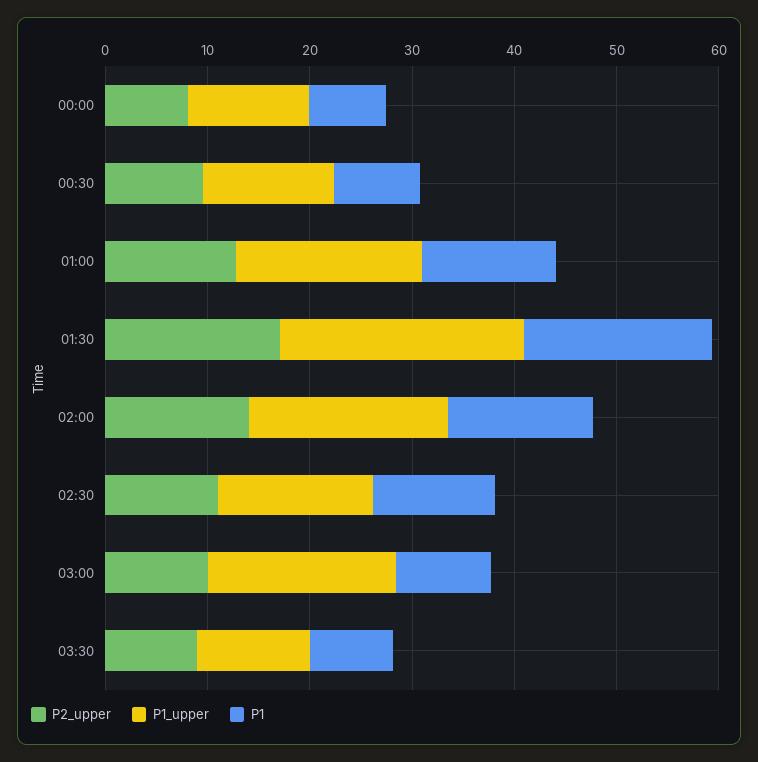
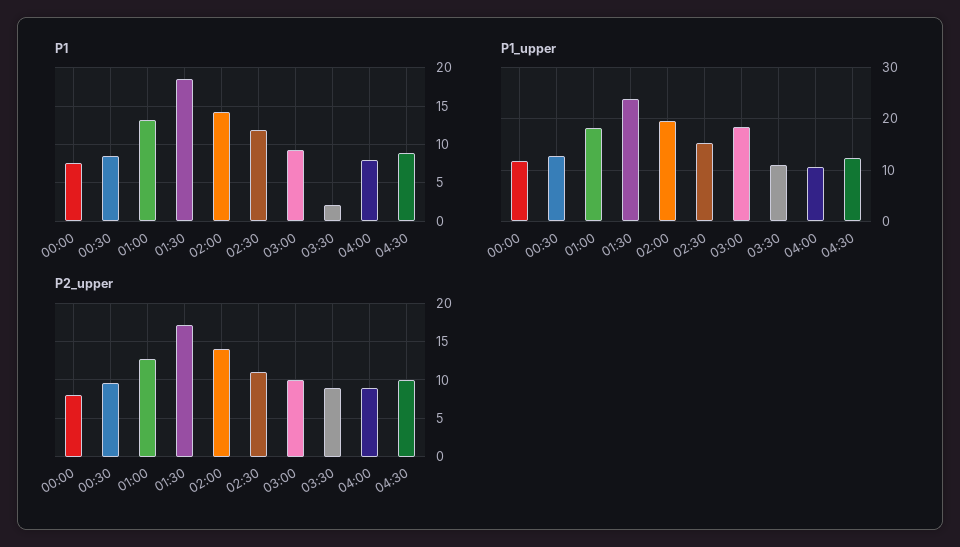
P1, 03:30: 8 -> 2
P1, 04:00: none -> 8
P1, 04:30: none -> 9
P1_upper, 04:00: none -> 10
P1_upper, 04:30: none -> 12
P2_upper, 04:00: none -> 9
P2_upper, 04:30: none -> 10

